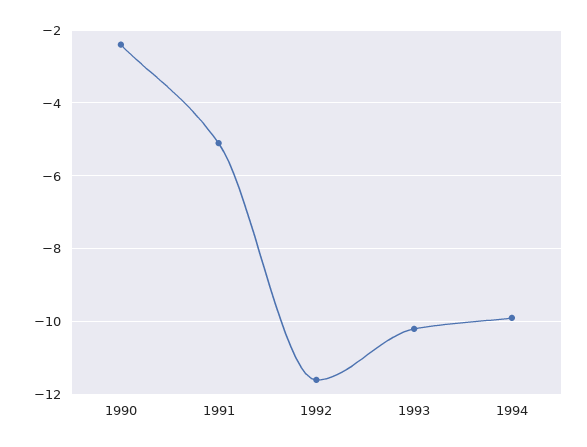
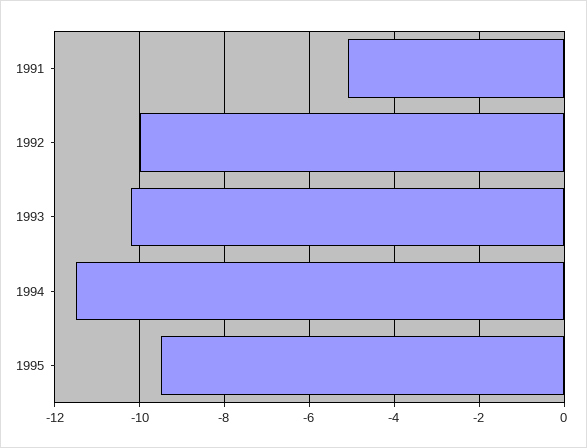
1990: -2.5 -> none
1992: -11.5 -> -10
1994: -10 -> -11.5
1995: none -> -9.5

